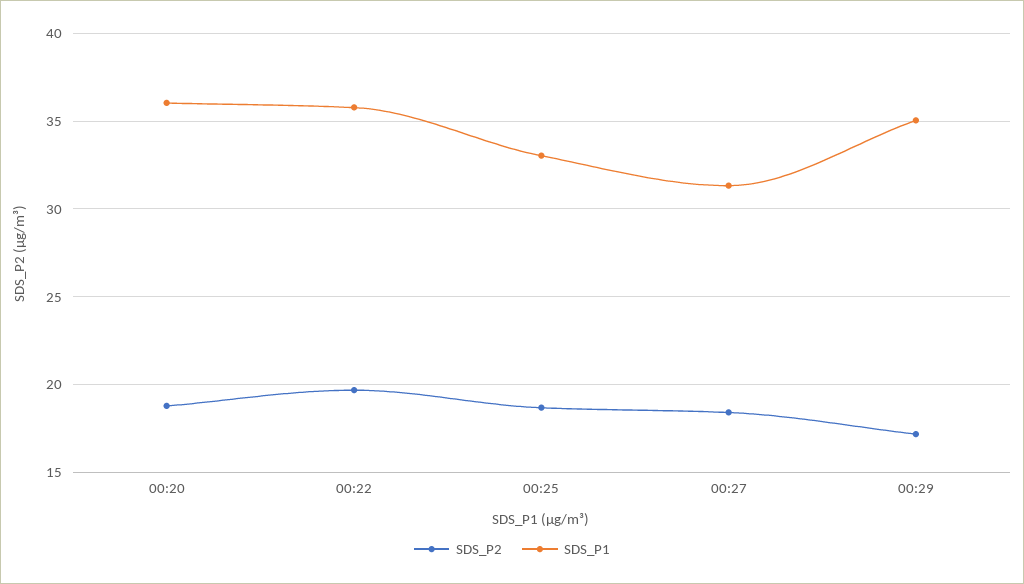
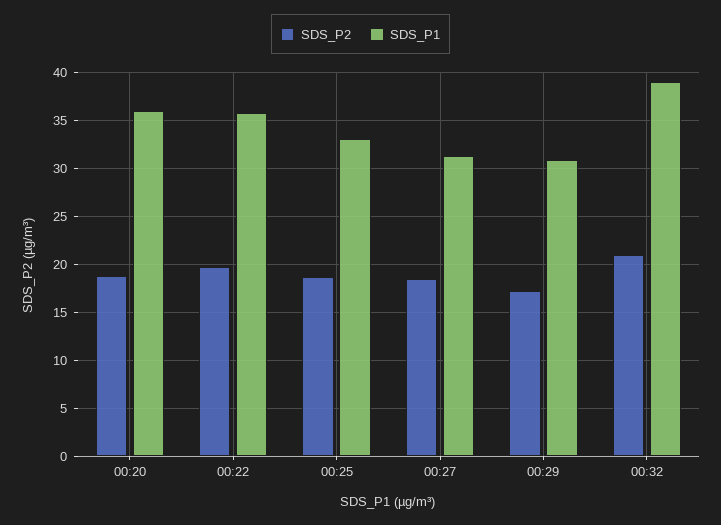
SDS_P1, 00:29: 35 -> 31
SDS_P2, 00:32: none -> 21
SDS_P1, 00:32: none -> 39

